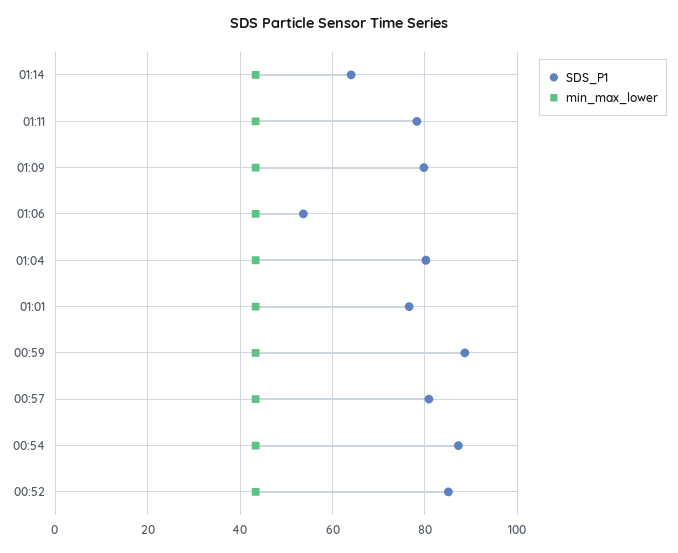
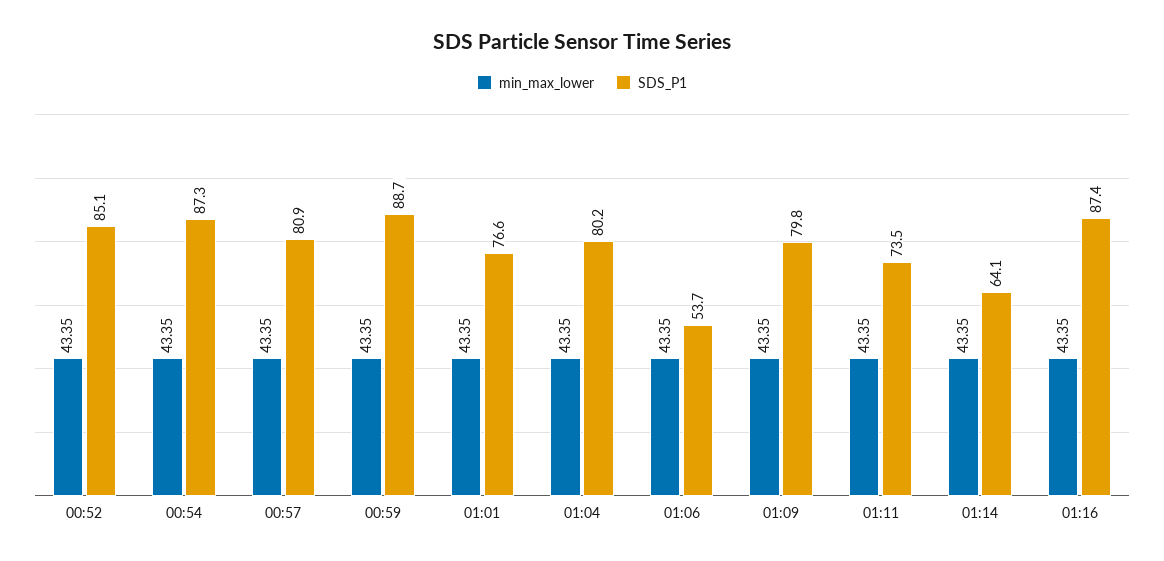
SDS_P1, 01:11: 78 -> 73.5
min_max_lower, 01:16: none -> 43.35
SDS_P1, 01:16: none -> 87.4

